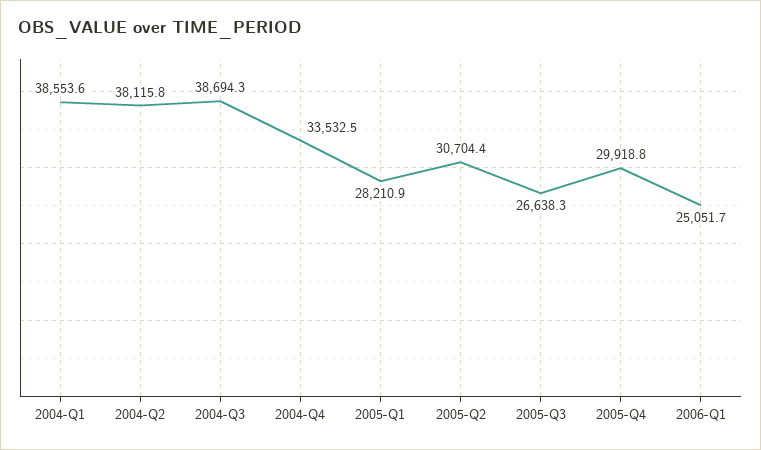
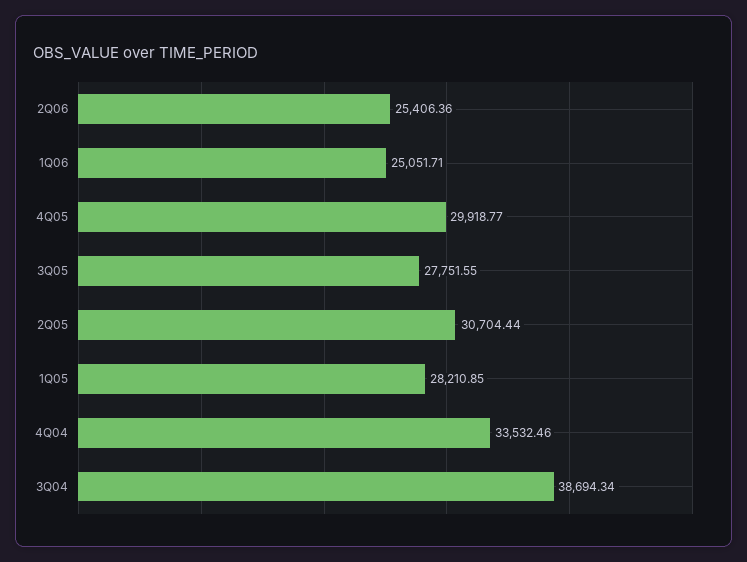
2004-Q1: 38553.6 -> none
2004-Q2: 38115.8 -> none
2005-Q3: 26638.3 -> 27751.55
2Q06: none -> 25406.36

